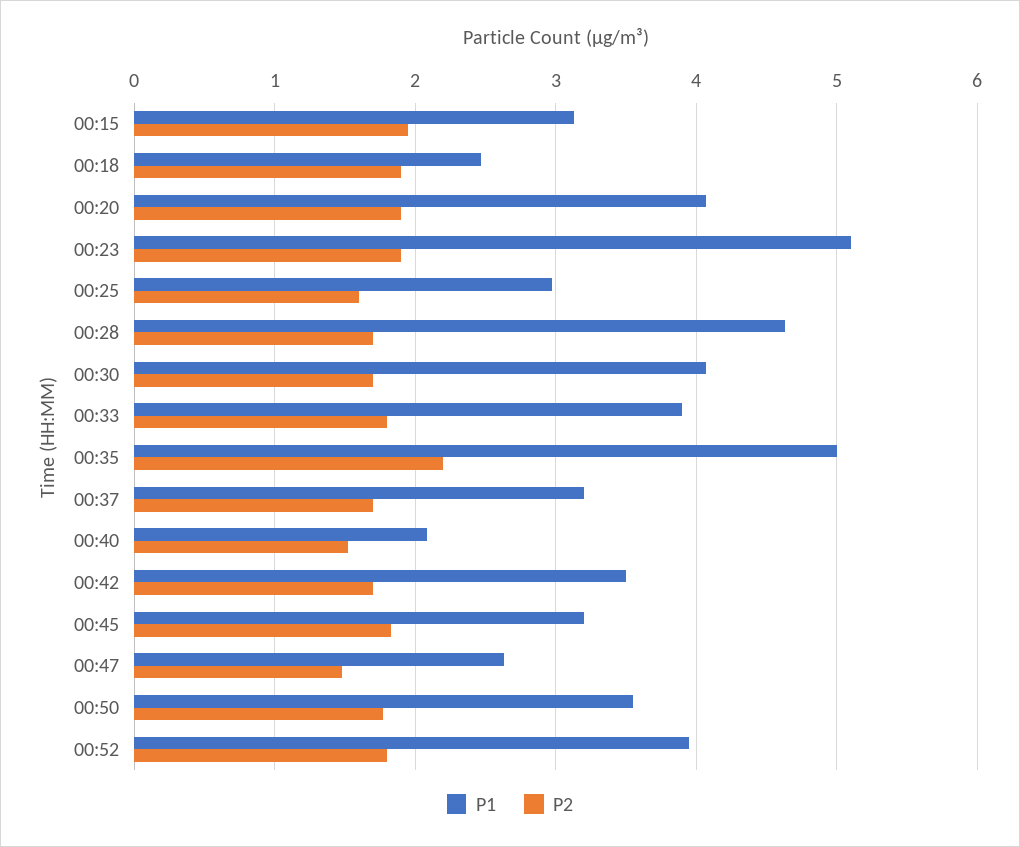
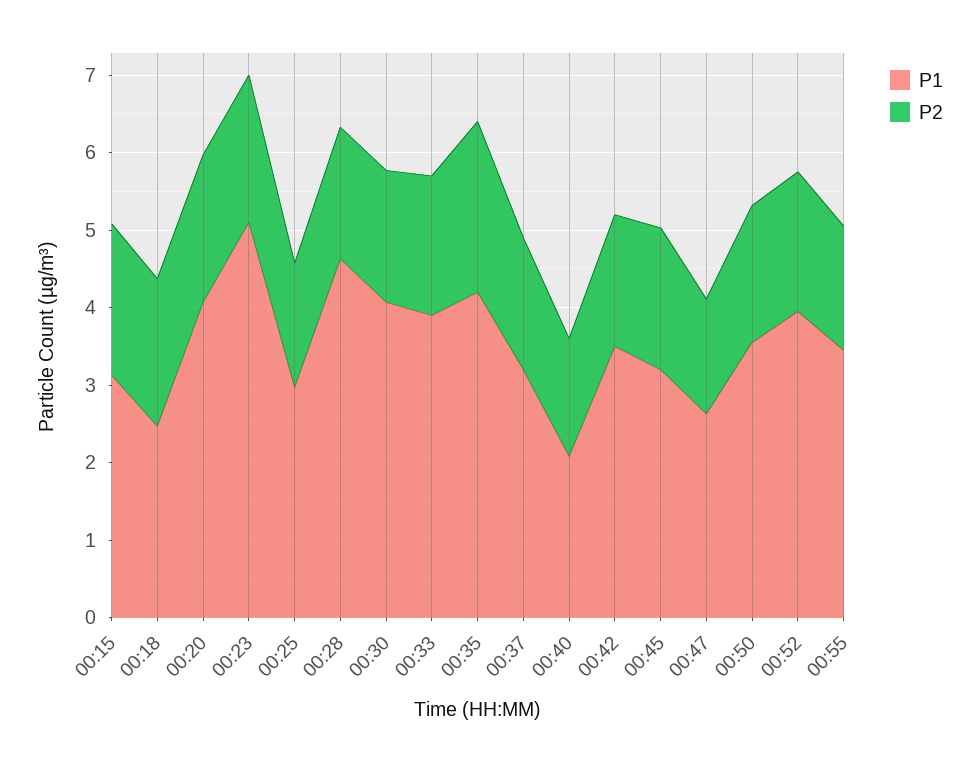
P1, 00:35: 5 -> 4.2
P1, 00:55: none -> 3.4
P2, 00:55: none -> 1.6

